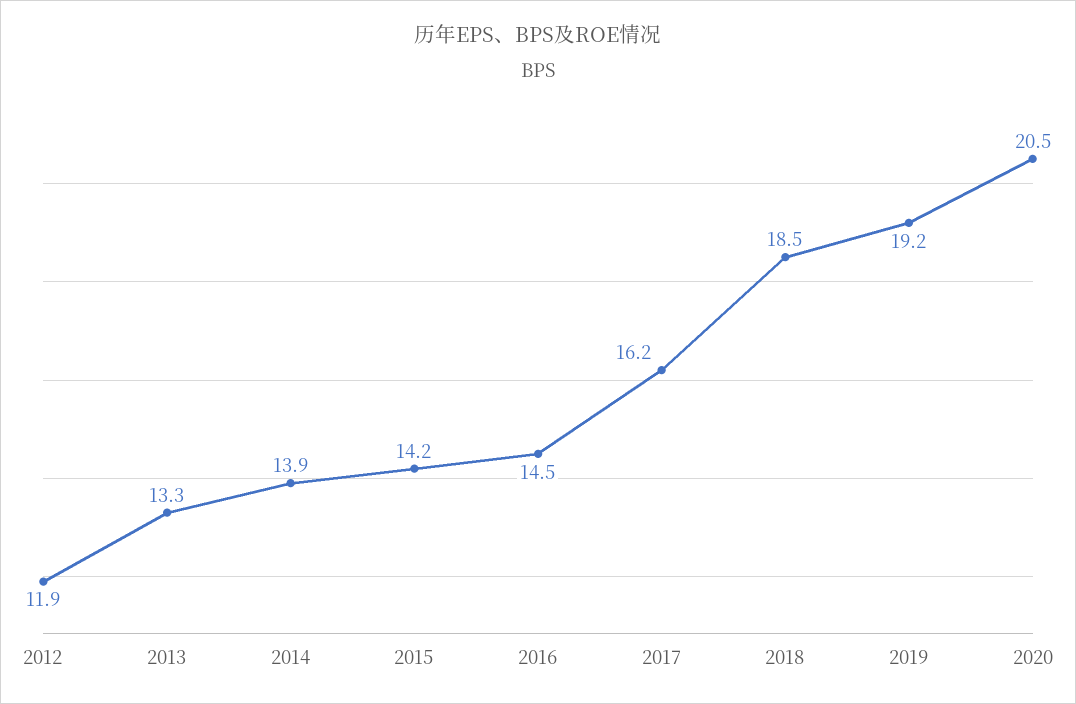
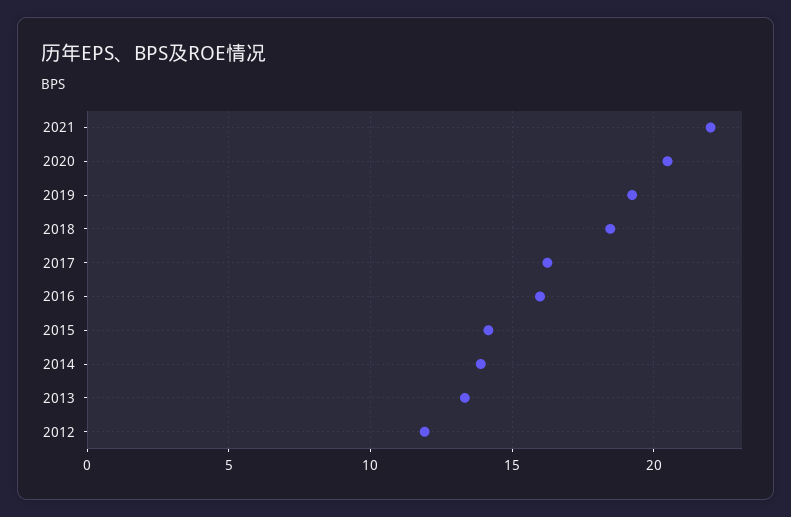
2016: 14.5 -> 16
2021: none -> 22

